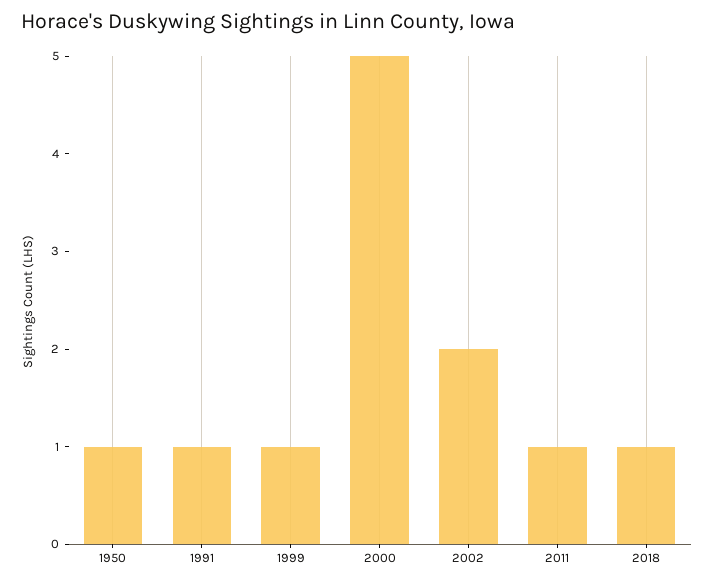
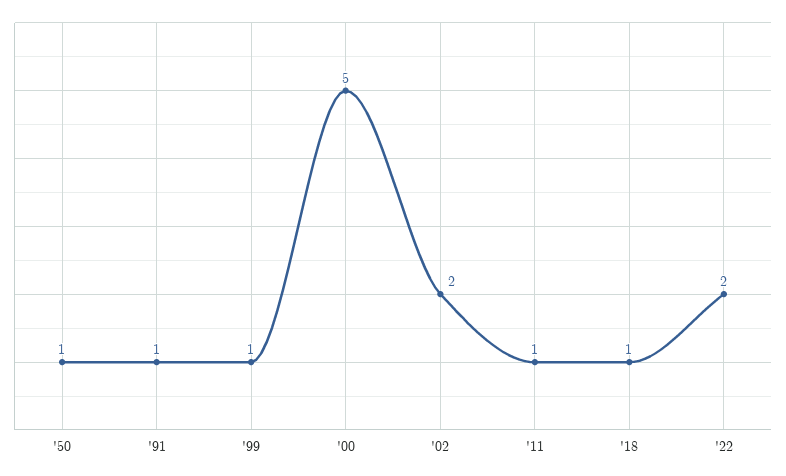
'22: none -> 2

